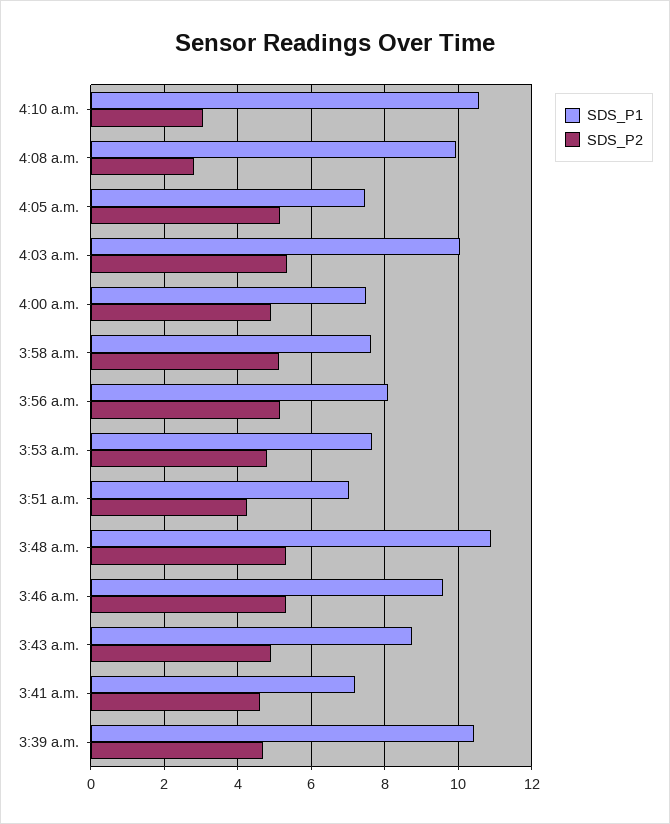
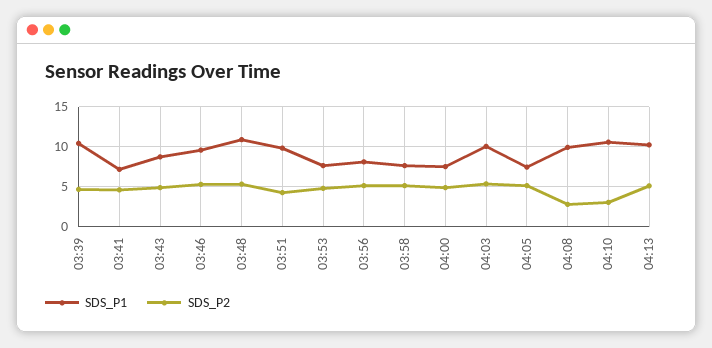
SDS_P1, 3:51 a.m.: 7 -> 10
SDS_P1, 04:13: none -> 10
SDS_P2, 04:13: none -> 5

